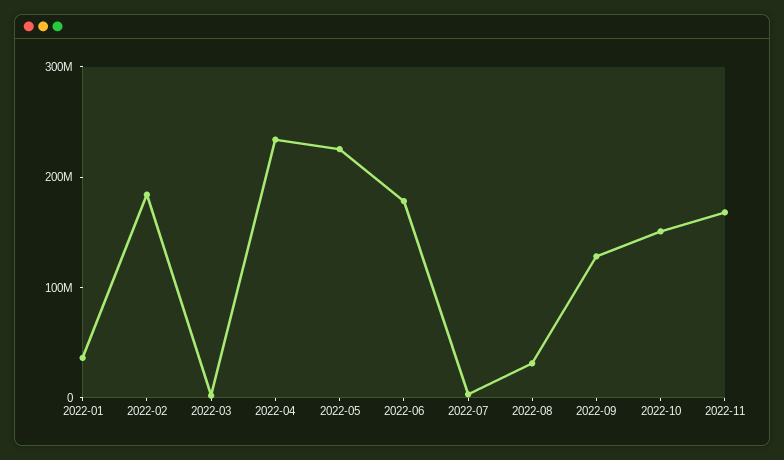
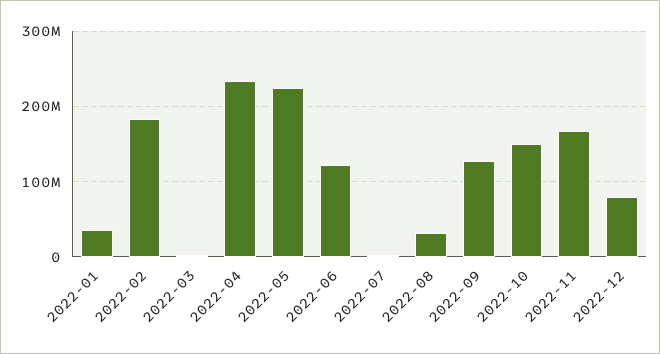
2022-06: 180000000 -> 120000000
2022-12: none -> 80000000

